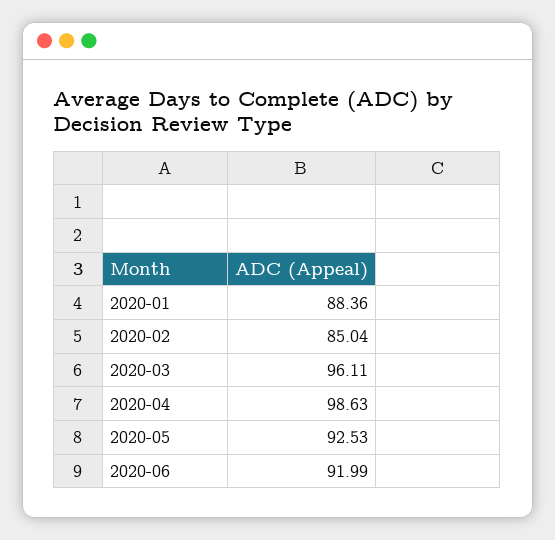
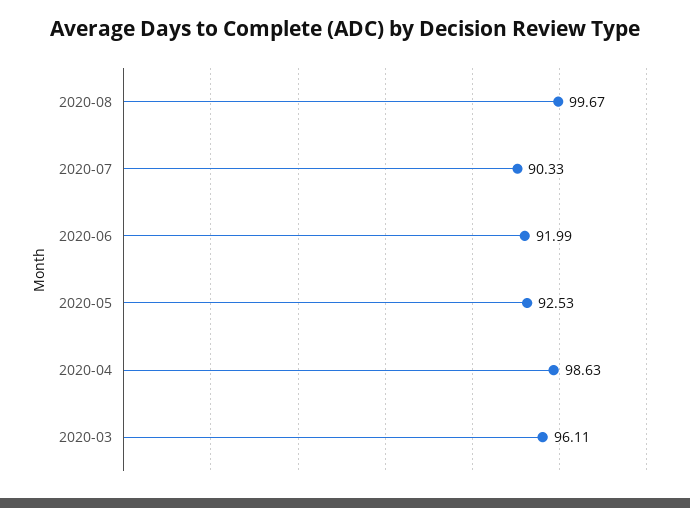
2020-01: 88.36 -> none
2020-02: 85.04 -> none
2020-08: none -> 99.67
2020-07: none -> 90.33

